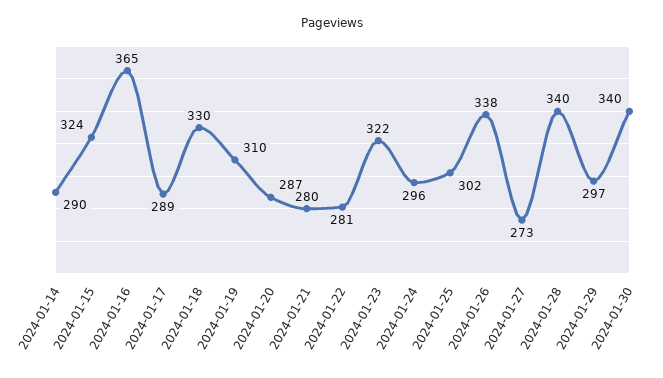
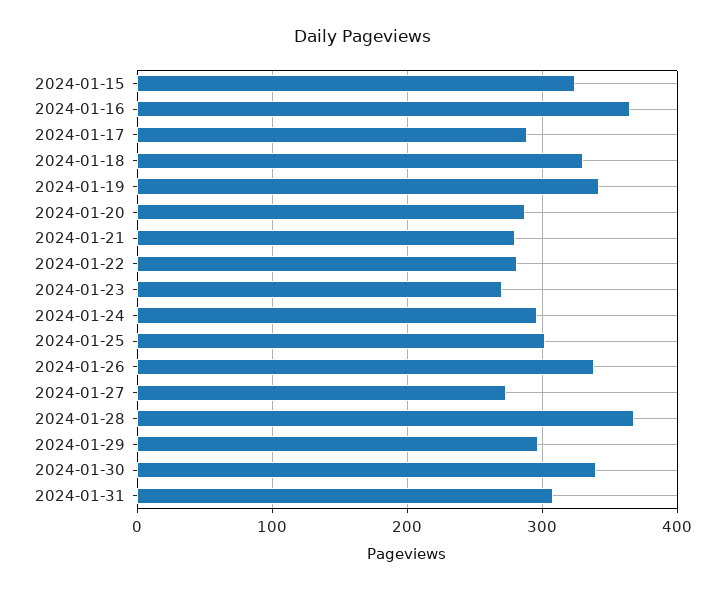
2024-01-14: 290 -> none
2024-01-19: 310 -> 340
2024-01-23: 322 -> 270
2024-01-28: 340 -> 370
2024-01-31: none -> 310

